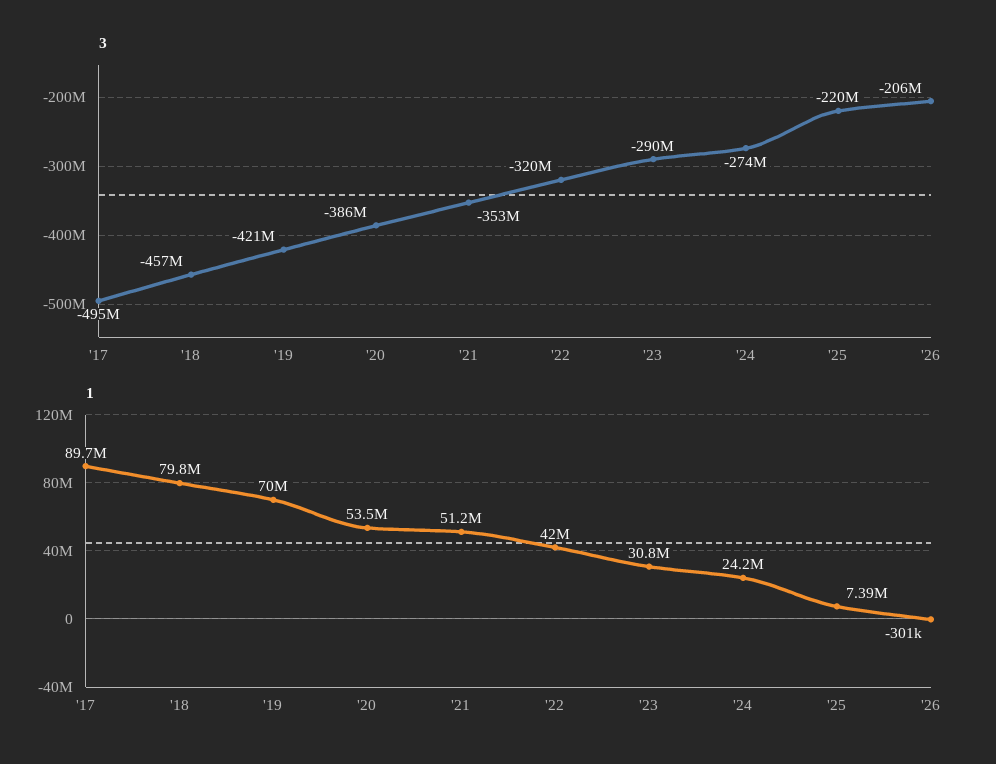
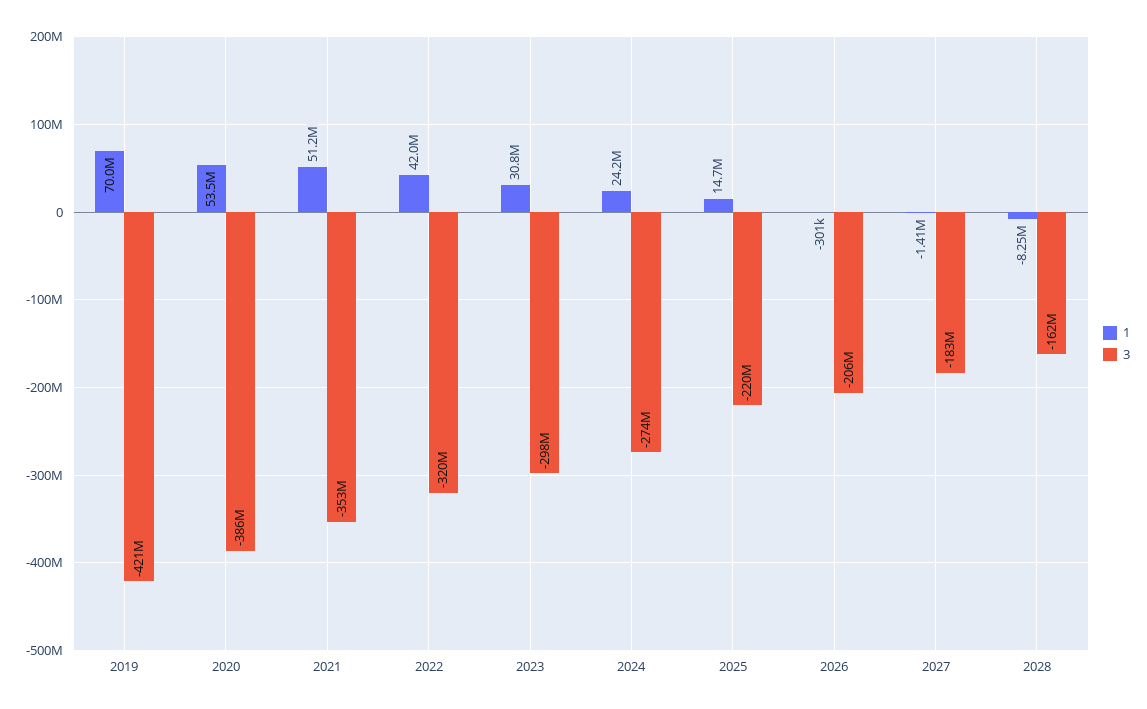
3, '17: -495000000 -> none
3, '18: -457000000 -> none
3, '23: -290000000 -> -298000000
1, '17: 89700000 -> none
1, '18: 79800000 -> none
1, '25: 7390000 -> 14700000
1, 2027: none -> -1410000
3, 2027: none -> -183000000
1, 2028: none -> -8250000
3, 2028: none -> -162000000

